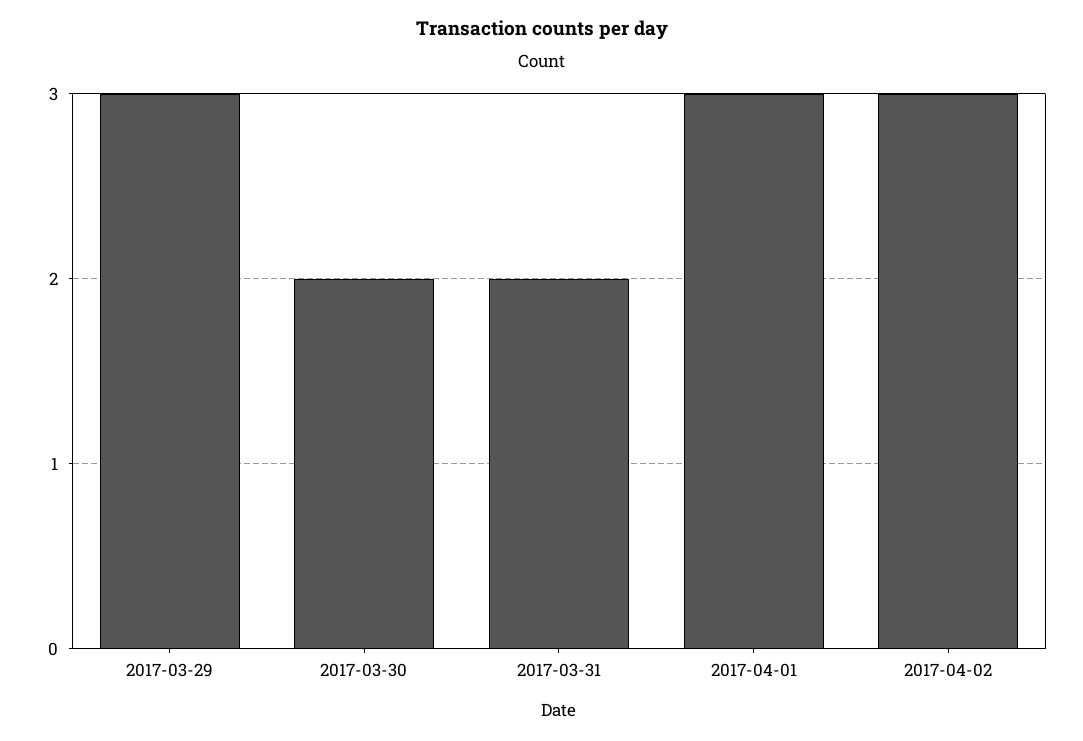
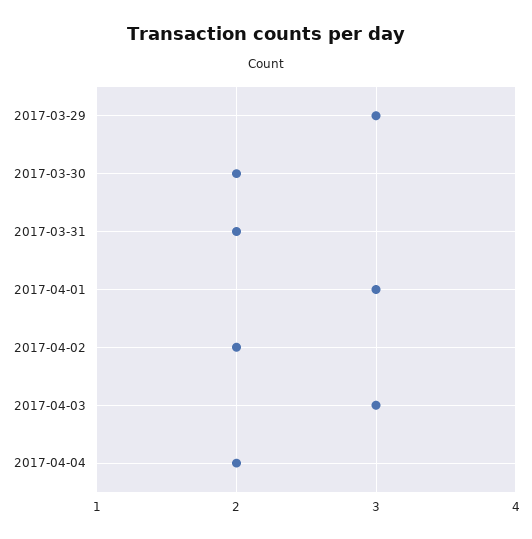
2017-04-02: 3 -> 2
2017-04-03: none -> 3
2017-04-04: none -> 2

